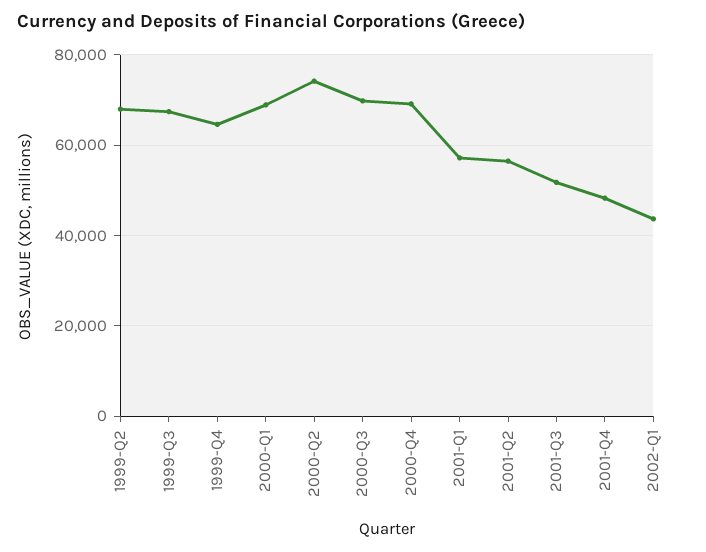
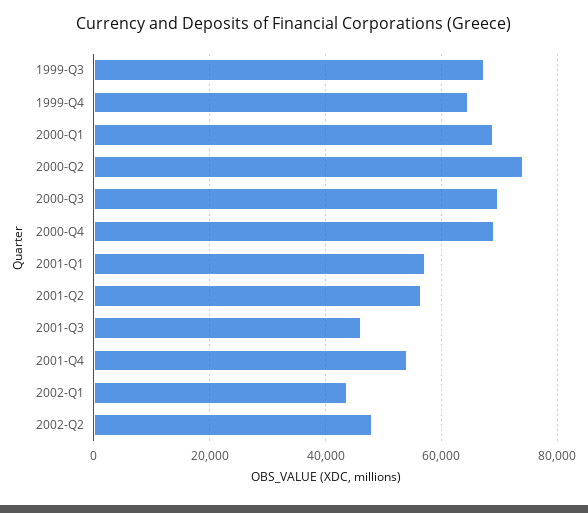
1999-Q2: 68000 -> none
2001-Q3: 52000 -> 46000
2001-Q4: 48000 -> 54000
2002-Q2: none -> 48000

